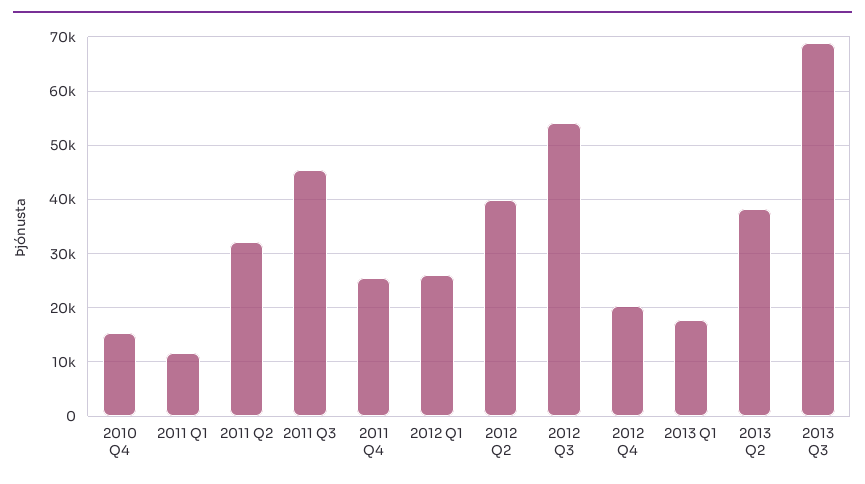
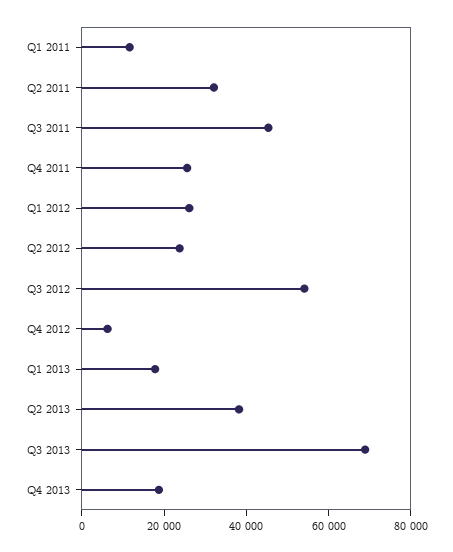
2010 Q4: 16000 -> none
2012 Q2: 40000 -> 25000
2012 Q4: 20000 -> 5000
Q4 2013: none -> 20000

